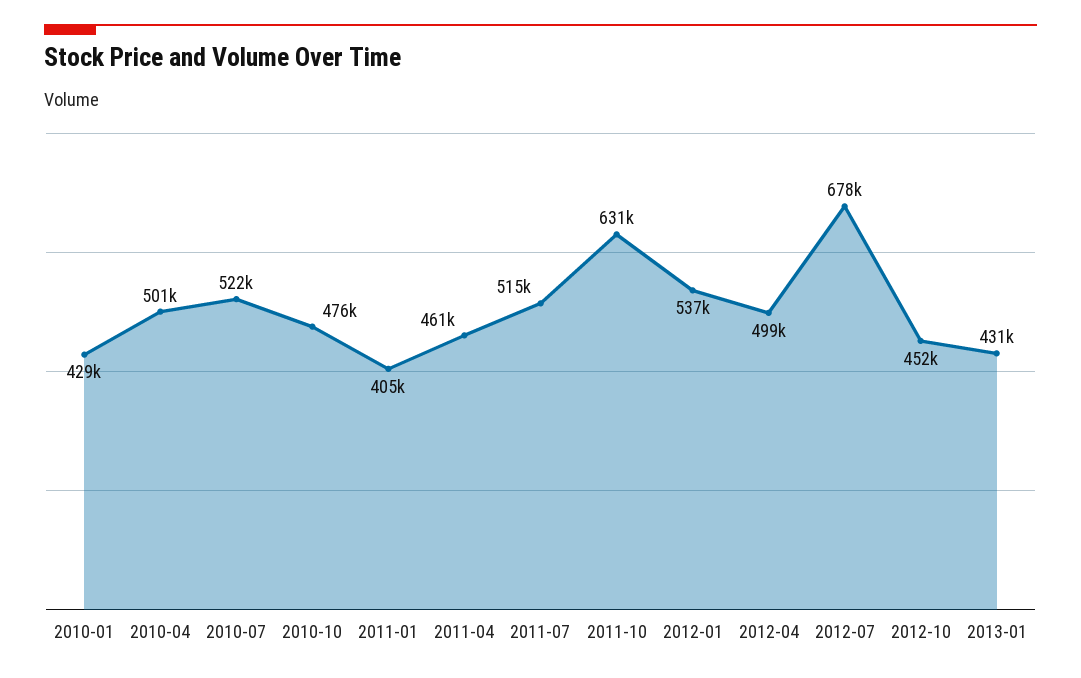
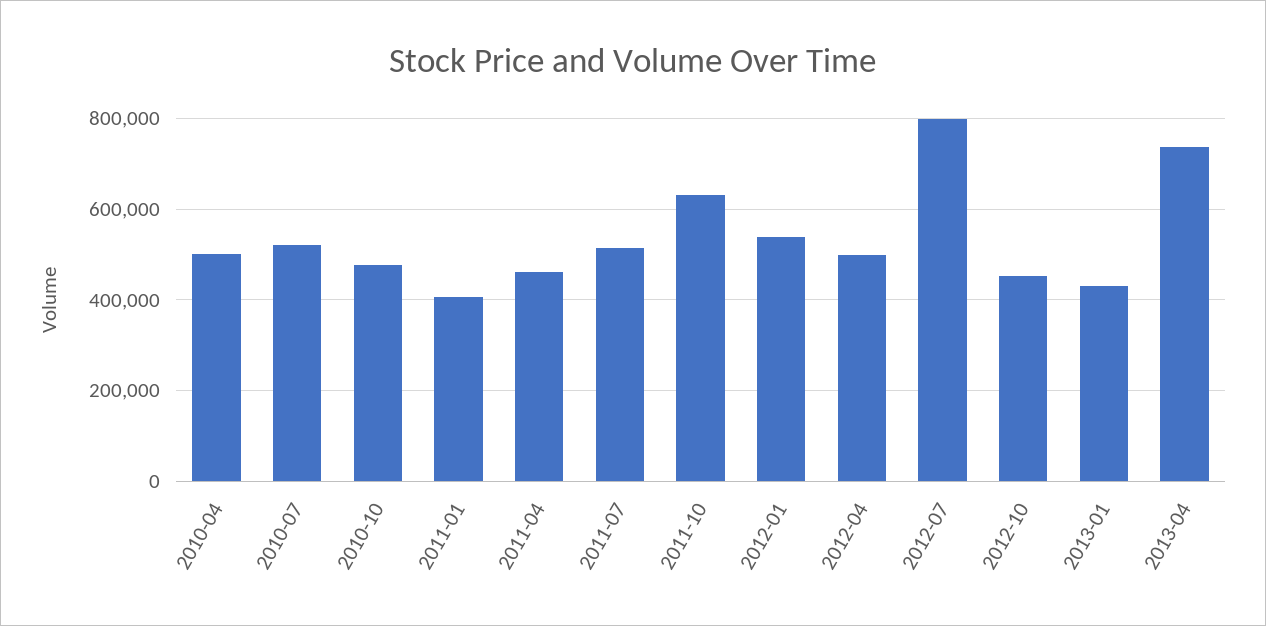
2010-01: 429000 -> none
2012-07: 678000 -> 800000
2013-04: none -> 740000

